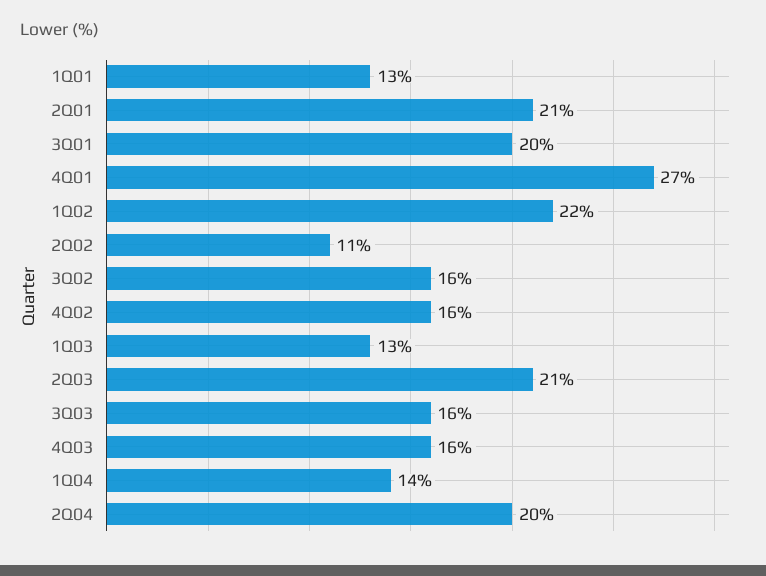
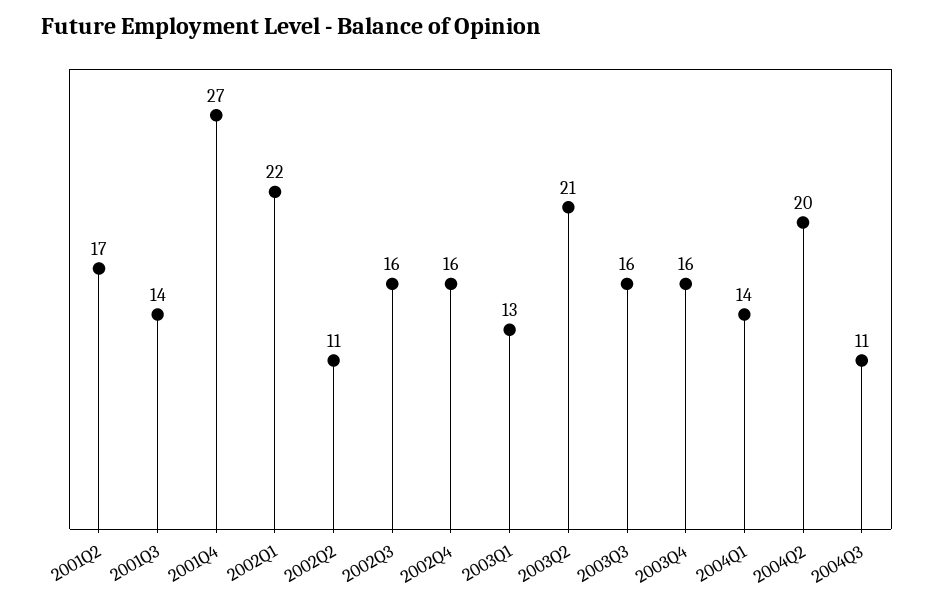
1Q01: 13 -> none
2Q01: 21 -> 17
3Q01: 20 -> 14
2004Q3: none -> 11

